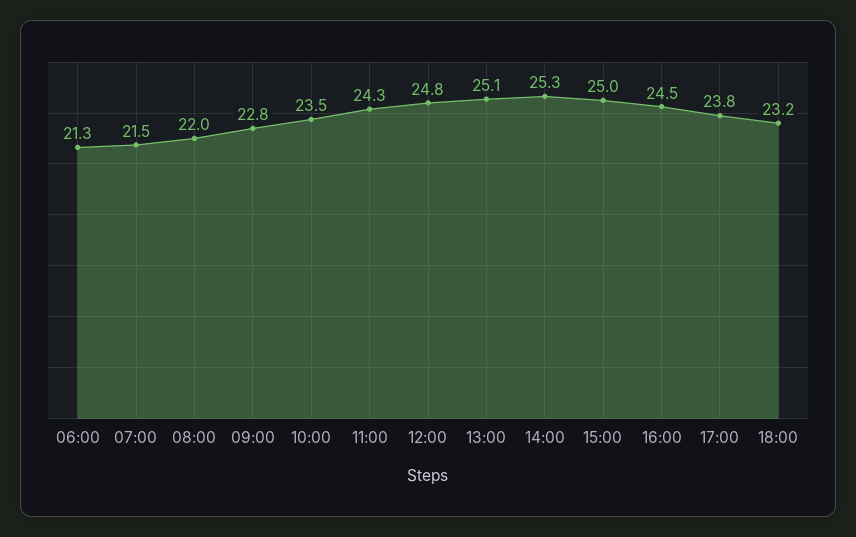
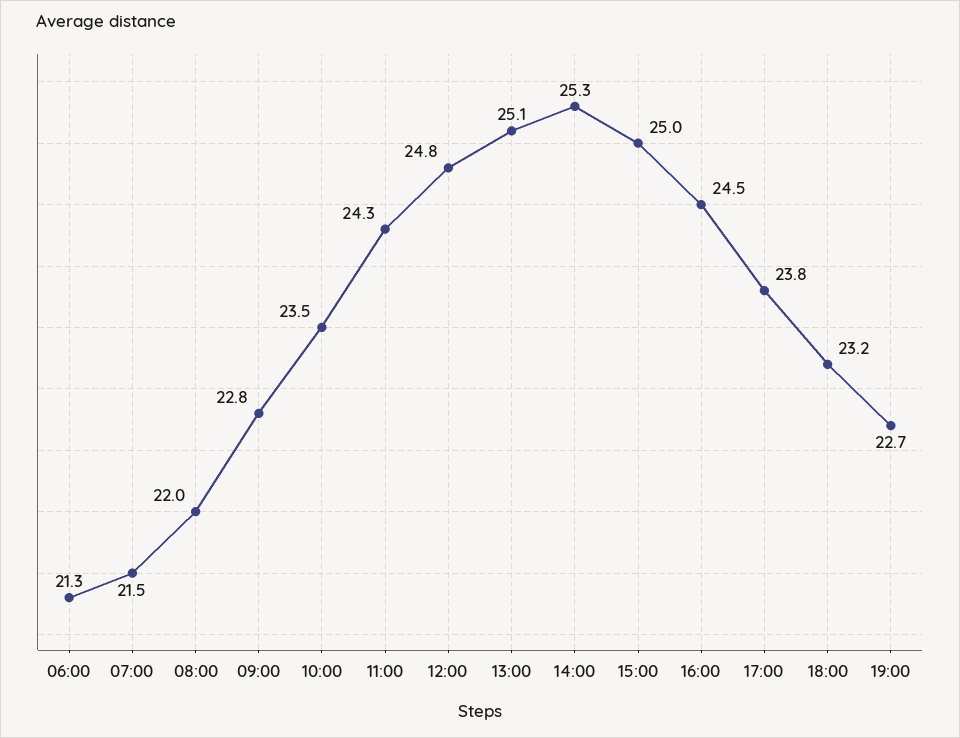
19:00: none -> 22.7

